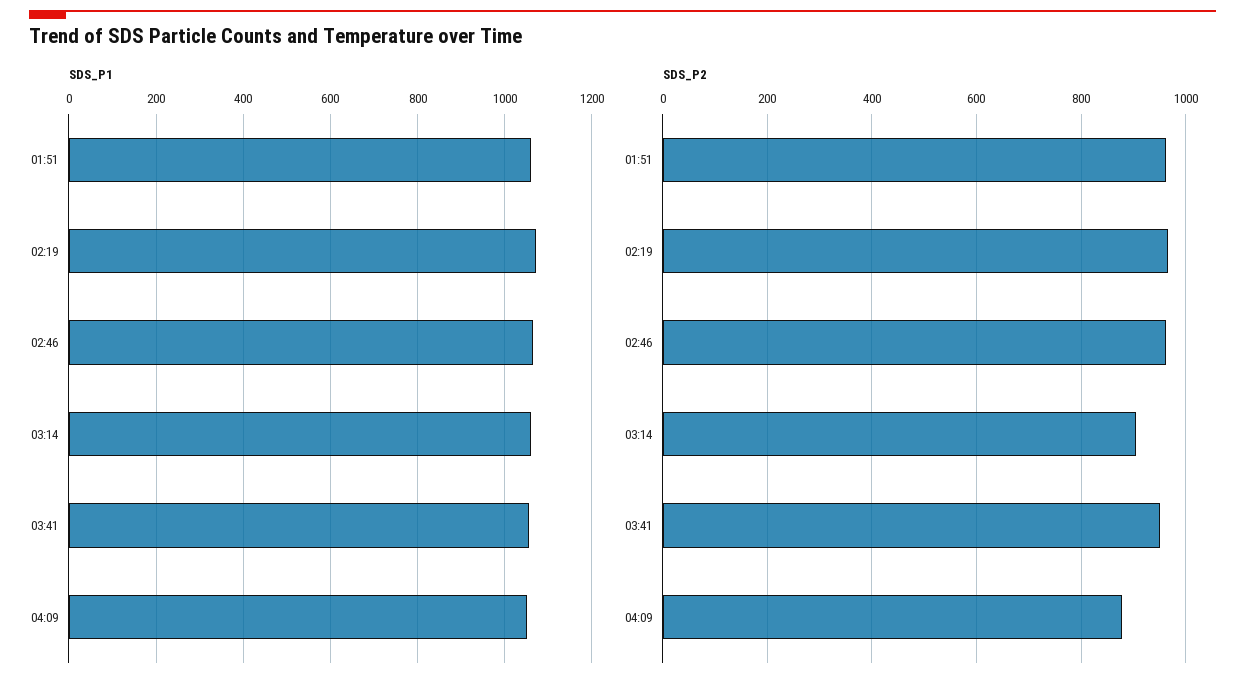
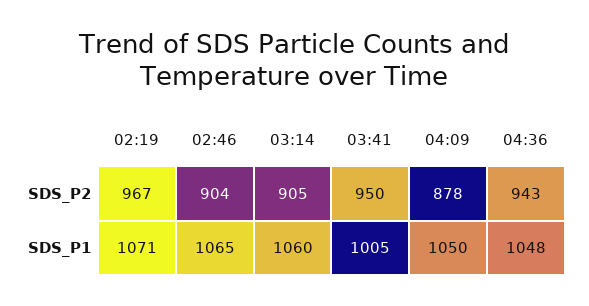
SDS_P1, 01:51: 1060 -> none
SDS_P1, 03:41: 1060 -> 1005
SDS_P2, 01:51: 960 -> none
SDS_P2, 02:46: 960 -> 904
SDS_P2, 04:36: none -> 943
SDS_P1, 04:36: none -> 1048

